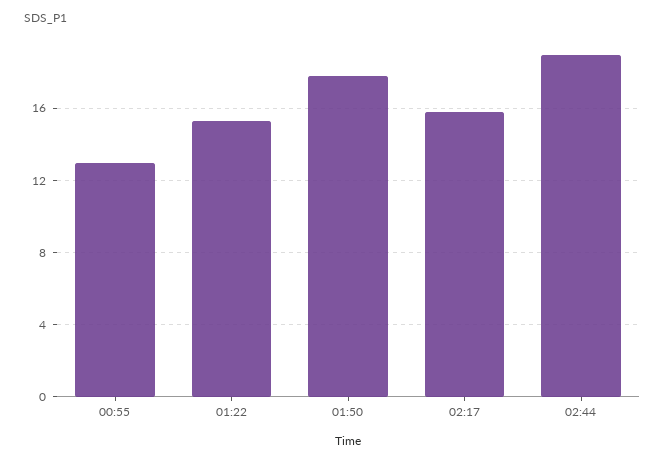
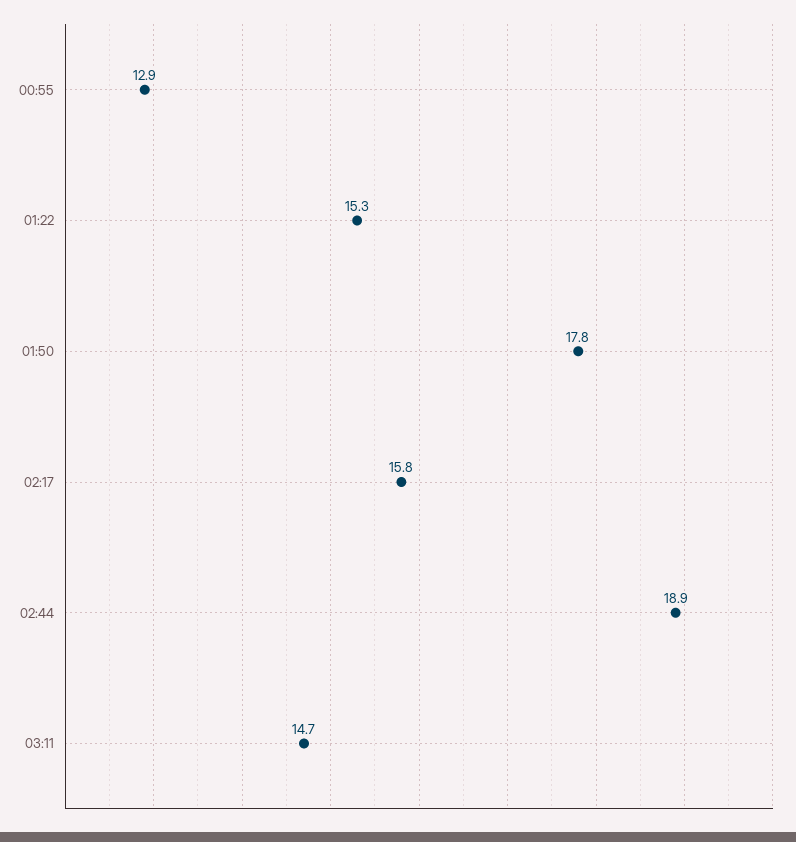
03:11: none -> 14.7

